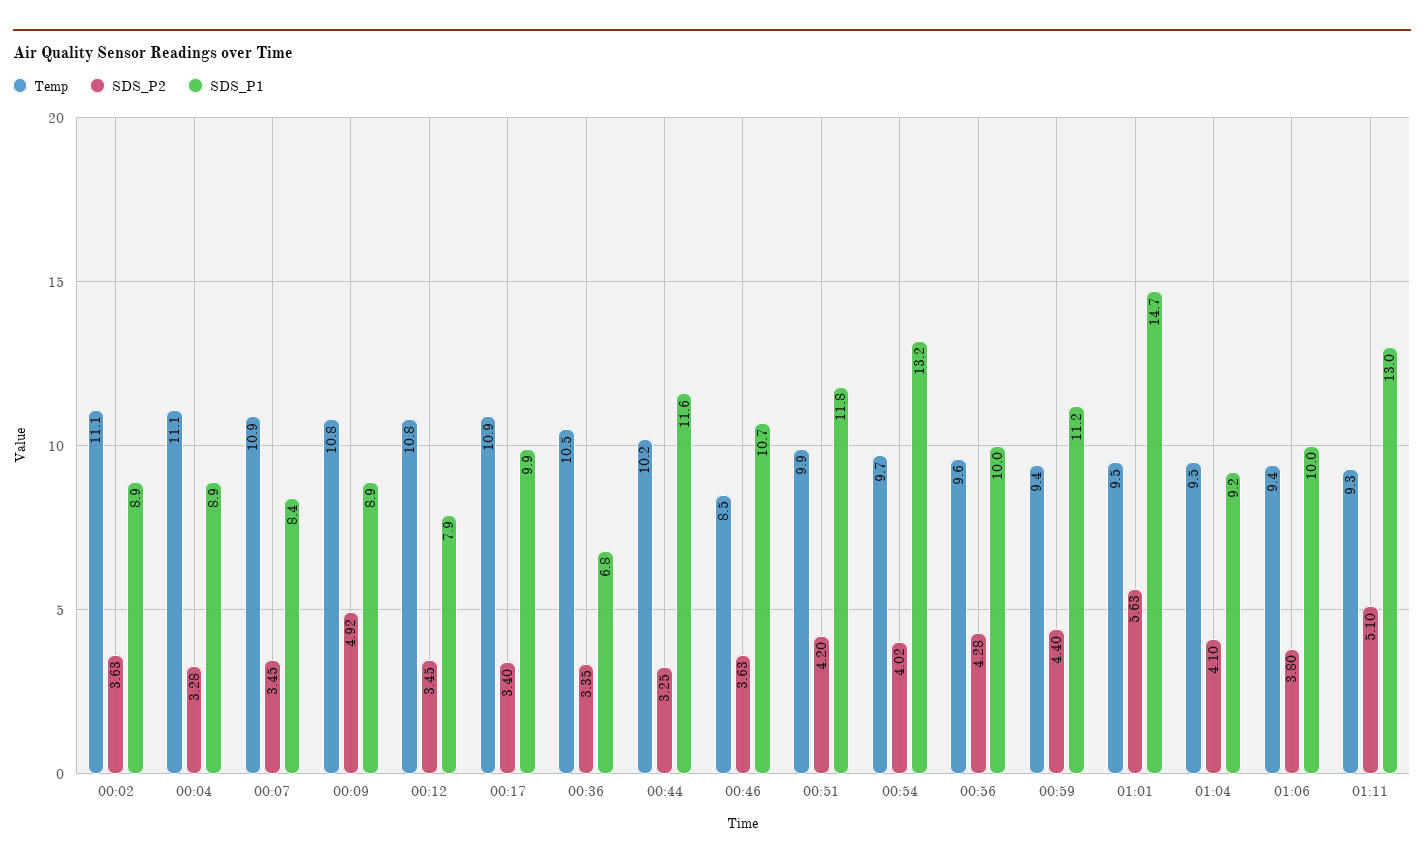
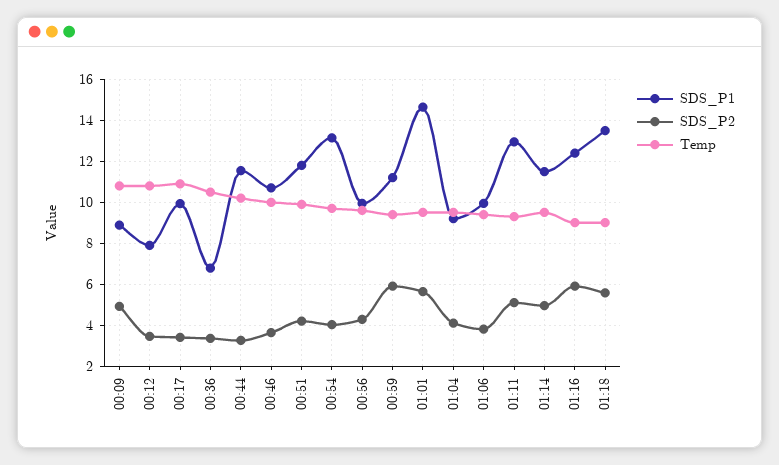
Temp, 00:02: 11.1 -> none
SDS_P2, 00:02: 3.63 -> none
SDS_P1, 00:02: 8.9 -> none
Temp, 00:04: 11.1 -> none
SDS_P2, 00:04: 3.28 -> none
SDS_P1, 00:04: 8.9 -> none
Temp, 00:07: 10.9 -> none
SDS_P2, 00:07: 3.45 -> none
SDS_P1, 00:07: 8.4 -> none
Temp, 00:46: 8.5 -> 10
SDS_P2, 00:59: 4.4 -> 6
SDS_P1, 01:14: none -> 11.5
SDS_P2, 01:14: none -> 5
Temp, 01:14: none -> 9.5
SDS_P1, 01:16: none -> 12.5
SDS_P2, 01:16: none -> 6
Temp, 01:16: none -> 9
SDS_P1, 01:18: none -> 13.5
SDS_P2, 01:18: none -> 5.5
Temp, 01:18: none -> 9

